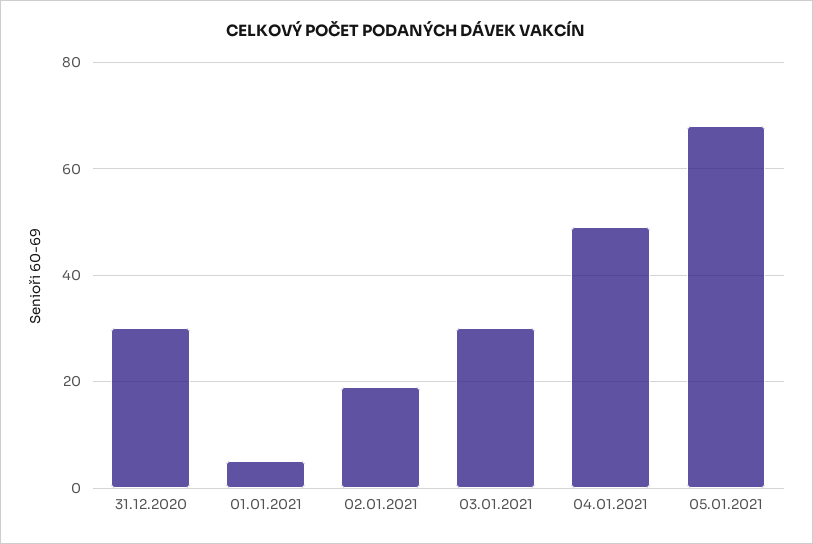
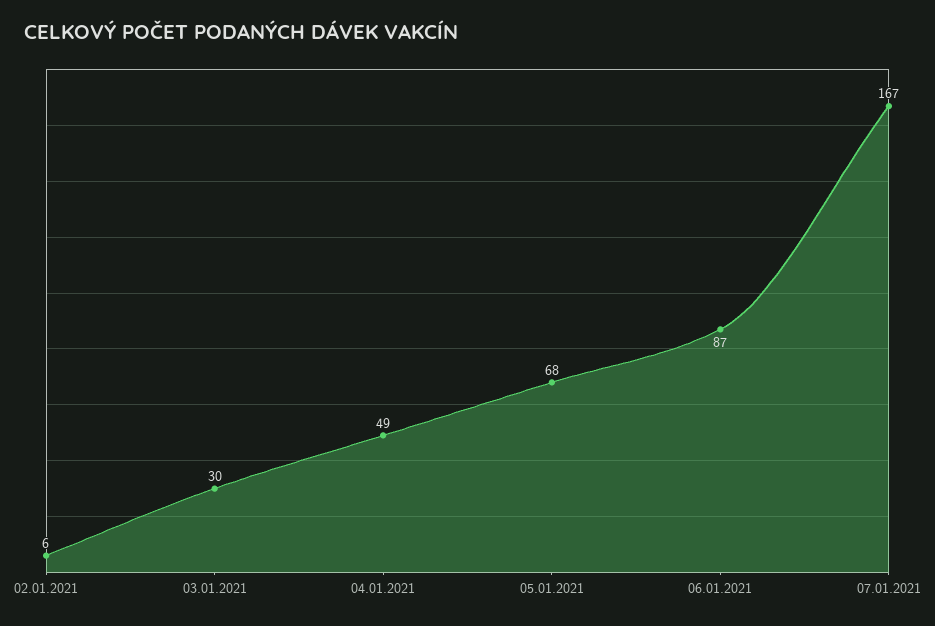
31.12.2020: 30 -> none
01.01.2021: 5 -> none
02.01.2021: 20 -> 6
06.01.2021: none -> 87
07.01.2021: none -> 167

